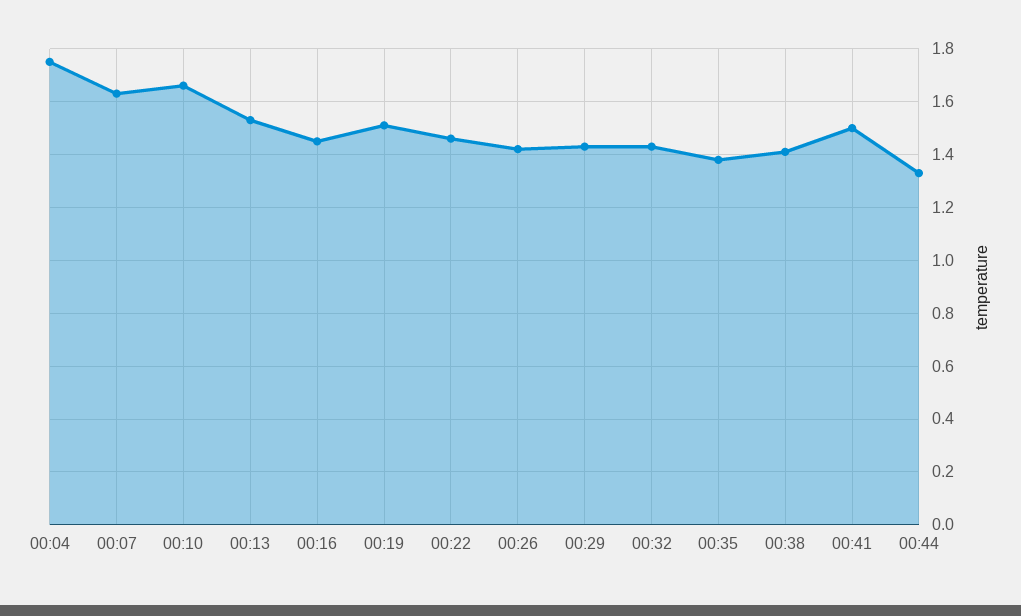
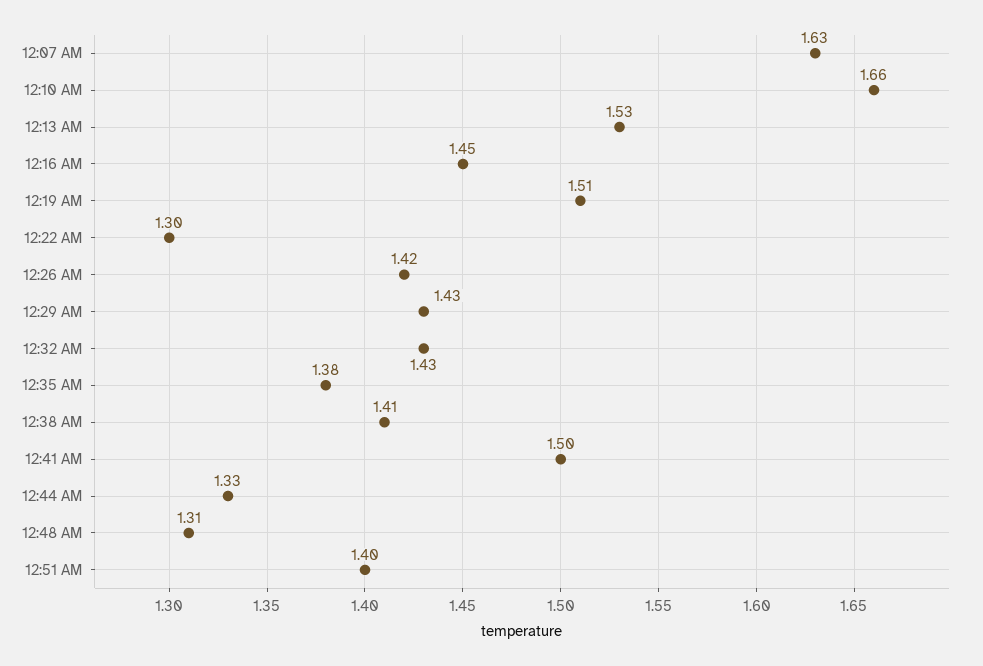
00:04: 1.75 -> none
00:22: 1.45 -> 1.3
12:48 AM: none -> 1.31
12:51 AM: none -> 1.4

